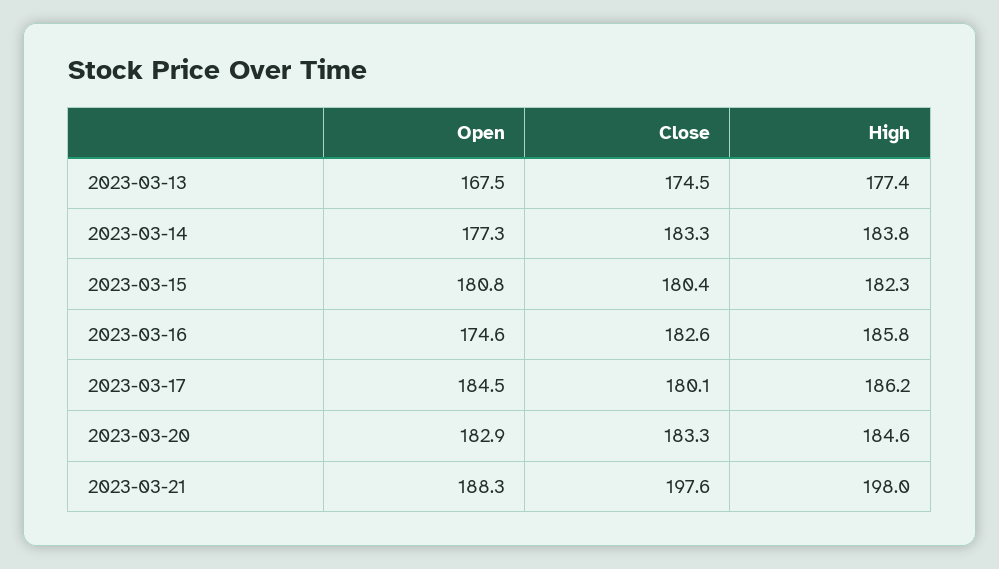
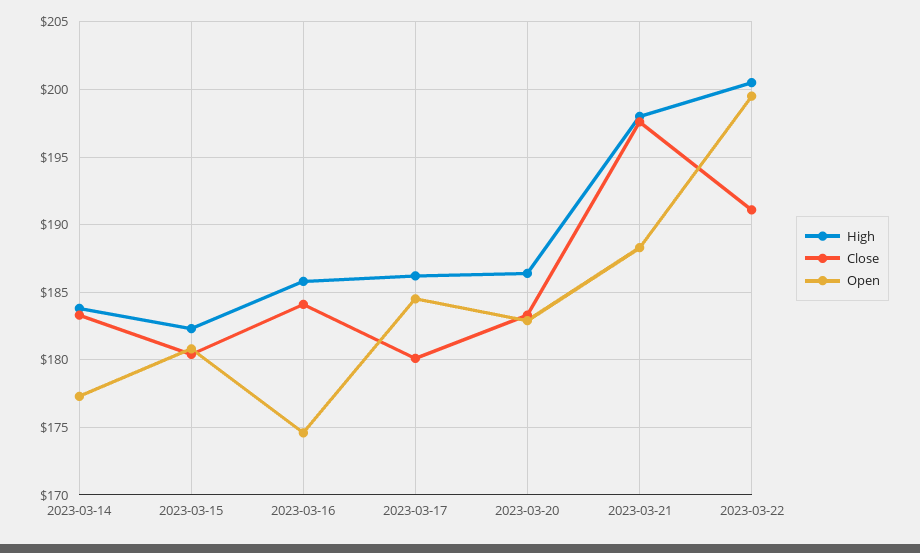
Open, 2023-03-13: 167.5 -> none
Close, 2023-03-13: 174.5 -> none
High, 2023-03-13: 177.4 -> none
Close, 2023-03-16: 182.6 -> 184
High, 2023-03-20: 184.6 -> 186.5
High, 2023-03-22: none -> 200.5
Close, 2023-03-22: none -> 191
Open, 2023-03-22: none -> 199.5

